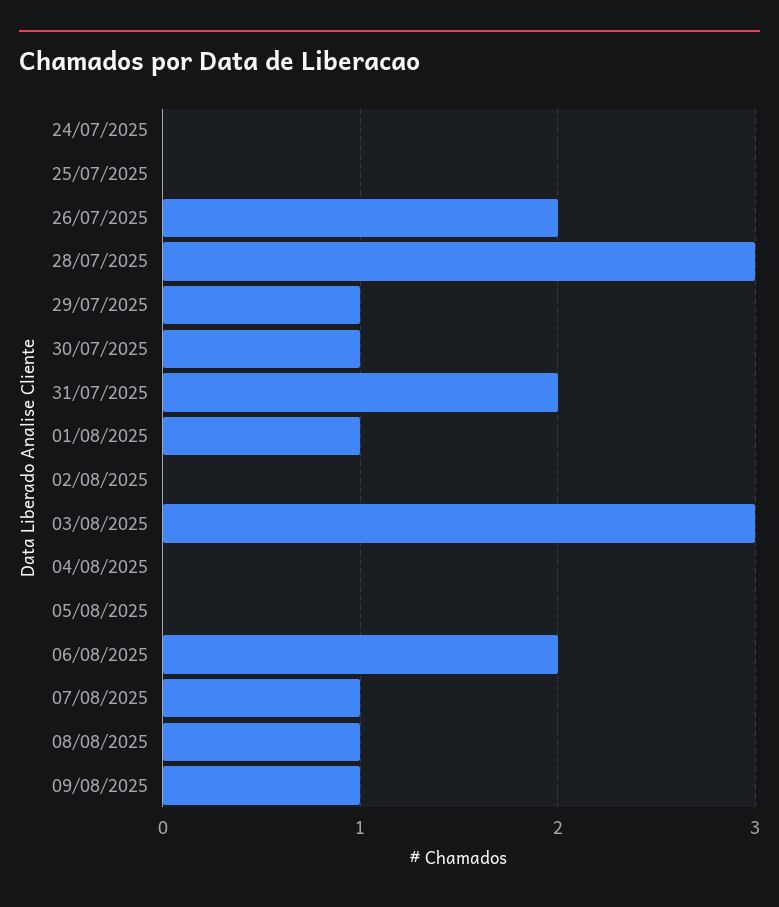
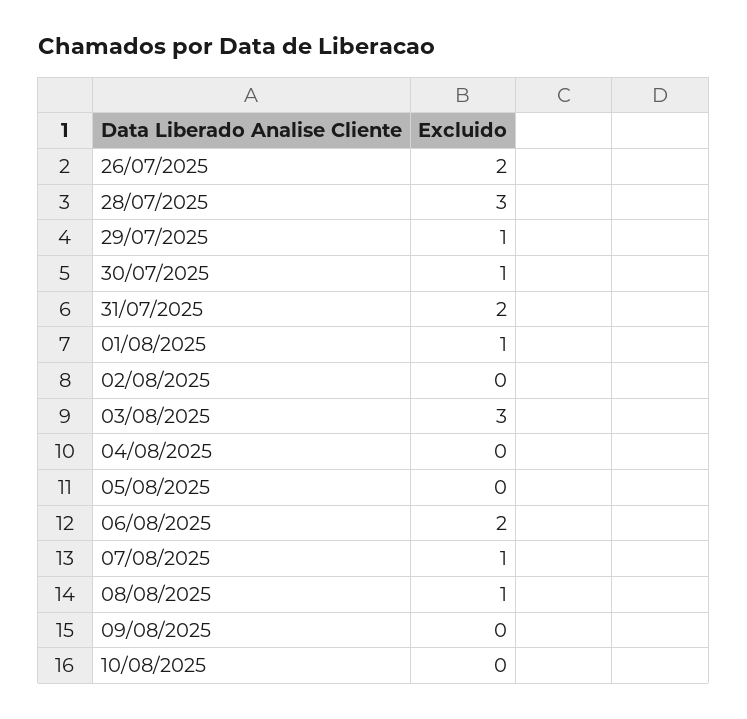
24/07/2025: 0 -> none
25/07/2025: 0 -> none
09/08/2025: 1 -> 0
10/08/2025: none -> 0

